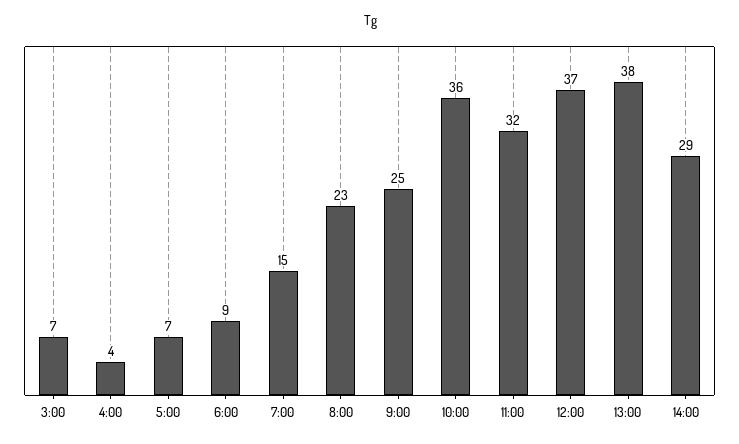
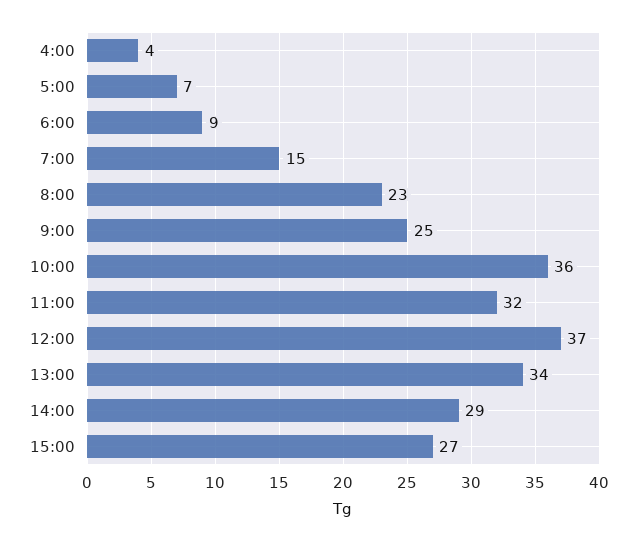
3:00: 7 -> none
13:00: 38 -> 34
15:00: none -> 27

